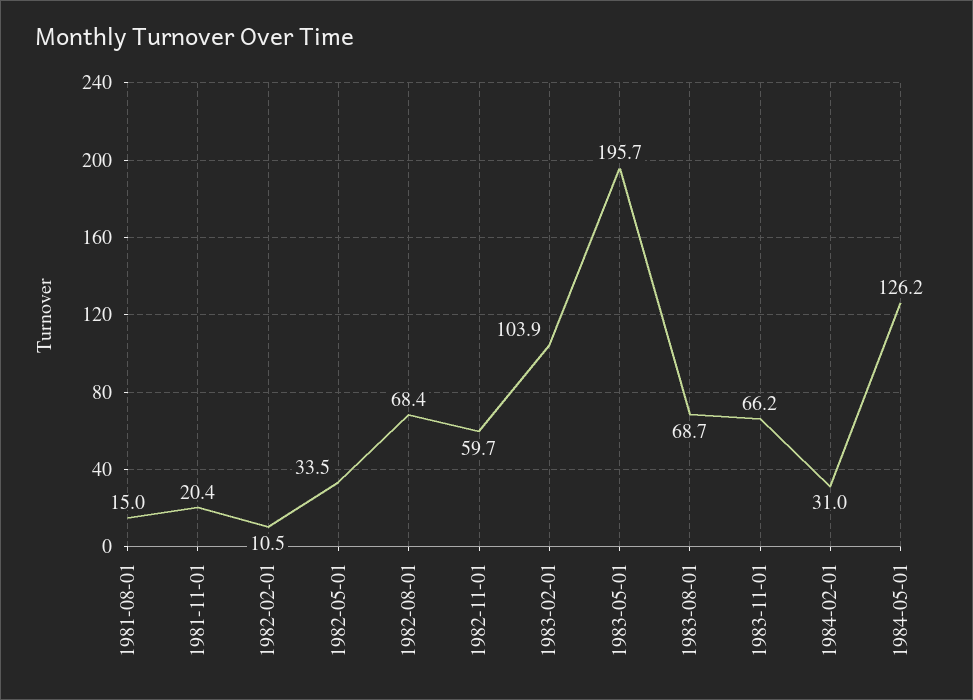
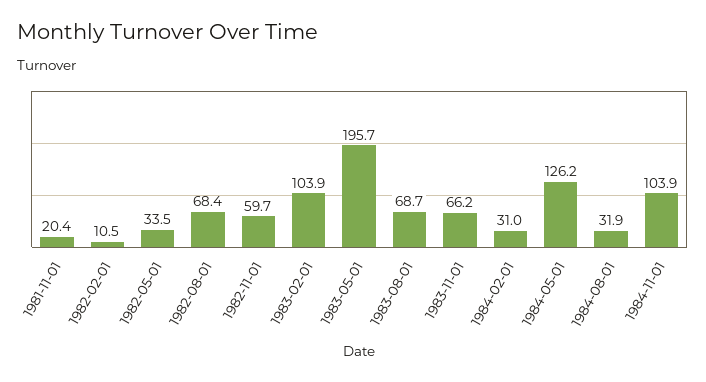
1981-08-01: 15 -> none
1984-08-01: none -> 31.9
1984-11-01: none -> 103.9

